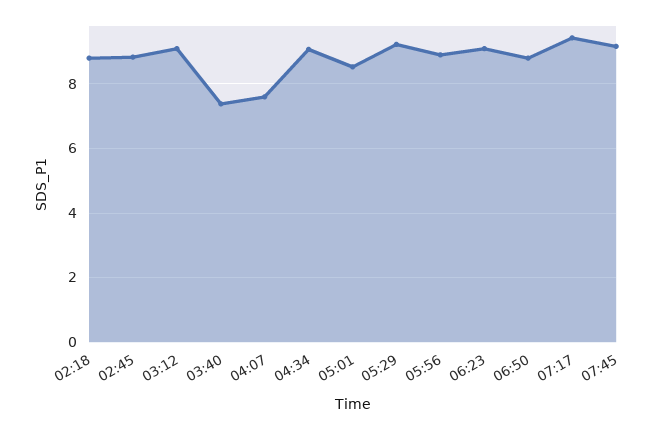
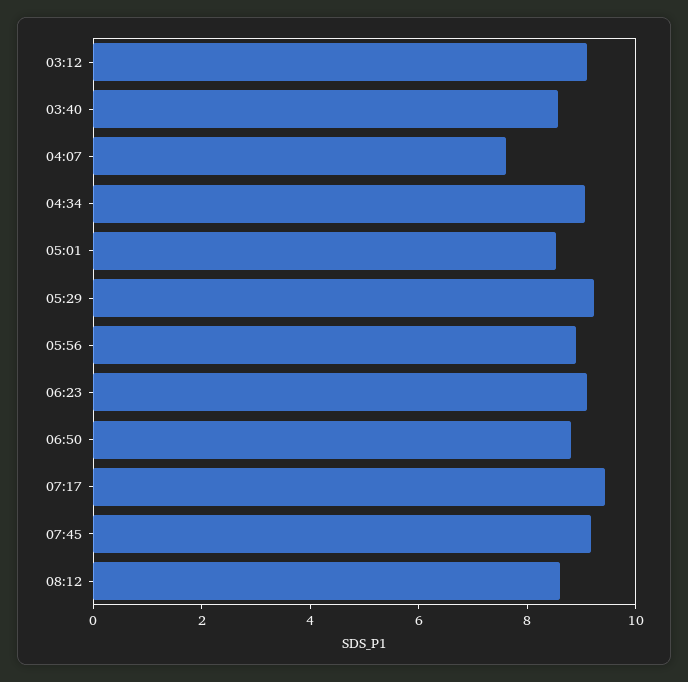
02:18: 8.8 -> none
02:45: 8.8 -> none
03:40: 7.4 -> 8.5
08:12: none -> 8.5

